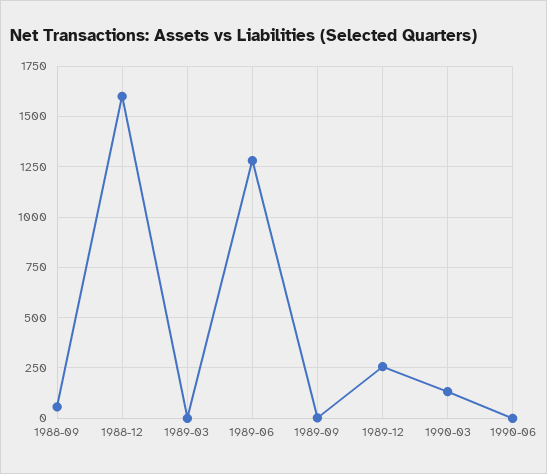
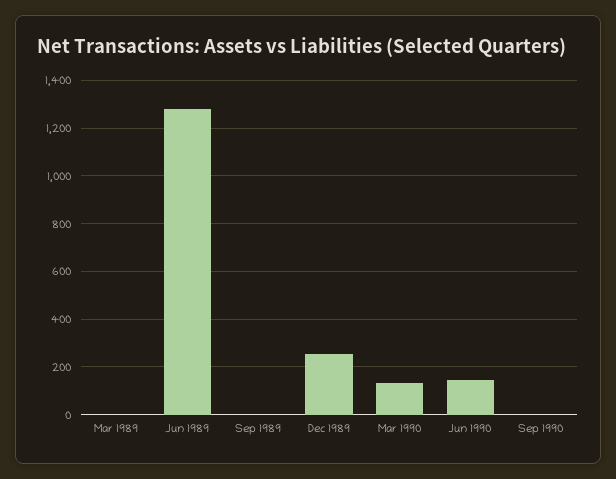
1988-09: 50 -> none
1988-12: 1600 -> none
1990-06: 0 -> 150
Sep 1990: none -> 0

